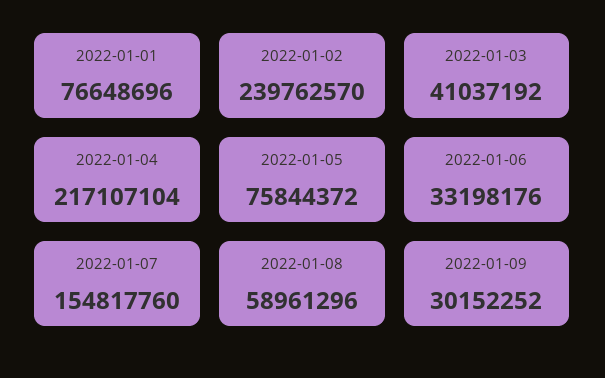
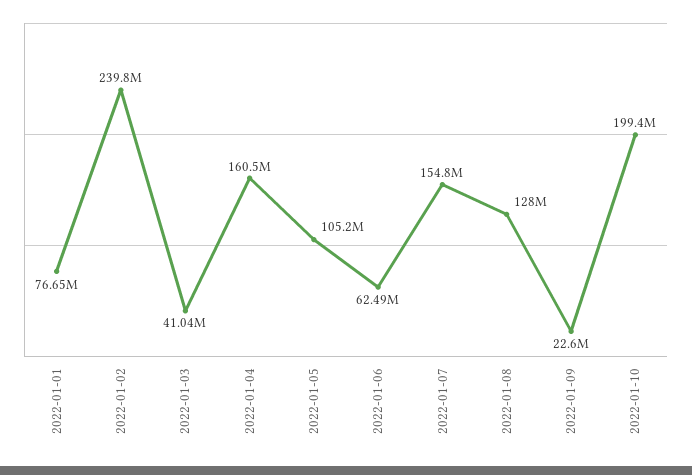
2022-01-04: 217107104 -> 160500000
2022-01-05: 75844372 -> 105200000
2022-01-06: 33198176 -> 62490000
2022-01-08: 58961296 -> 128000000
2022-01-09: 30152252 -> 22600000
2022-01-10: none -> 199400000

